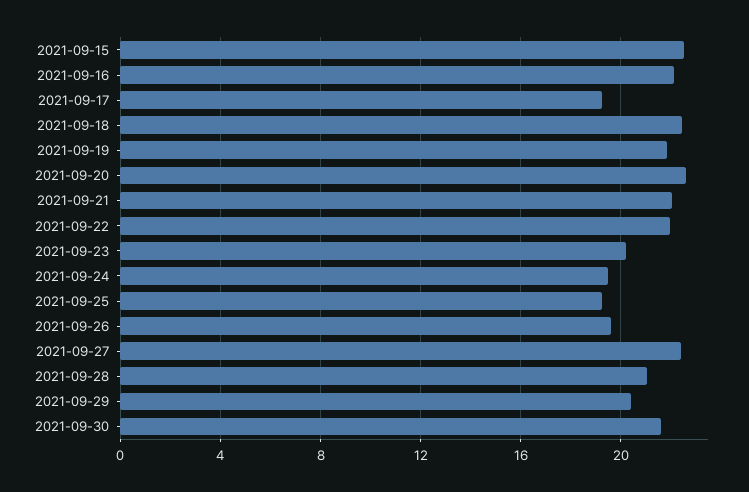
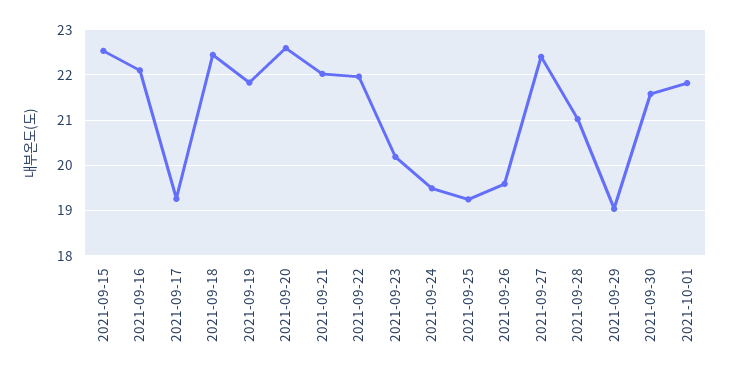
2021-09-29: 20.5 -> 19
2021-10-01: none -> 21.8

